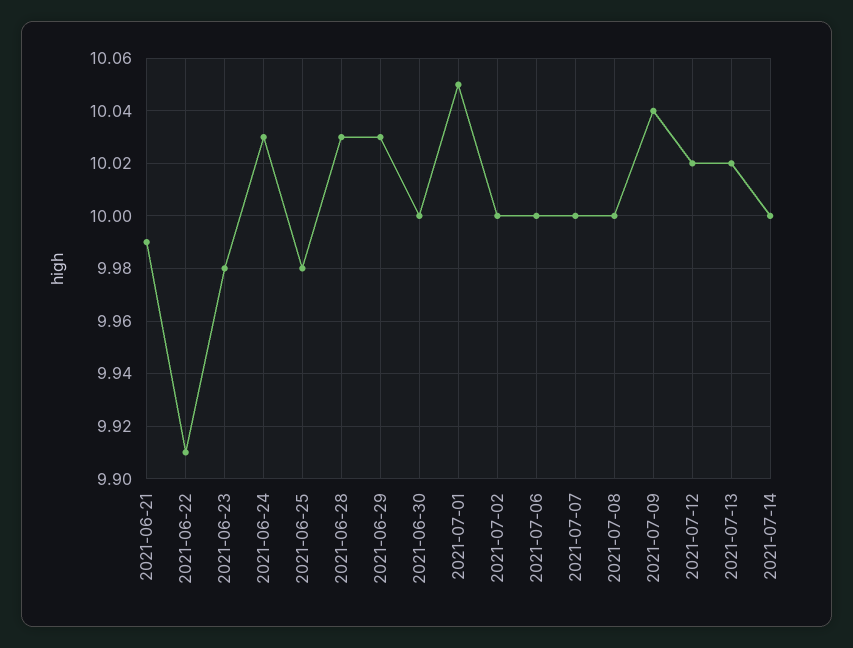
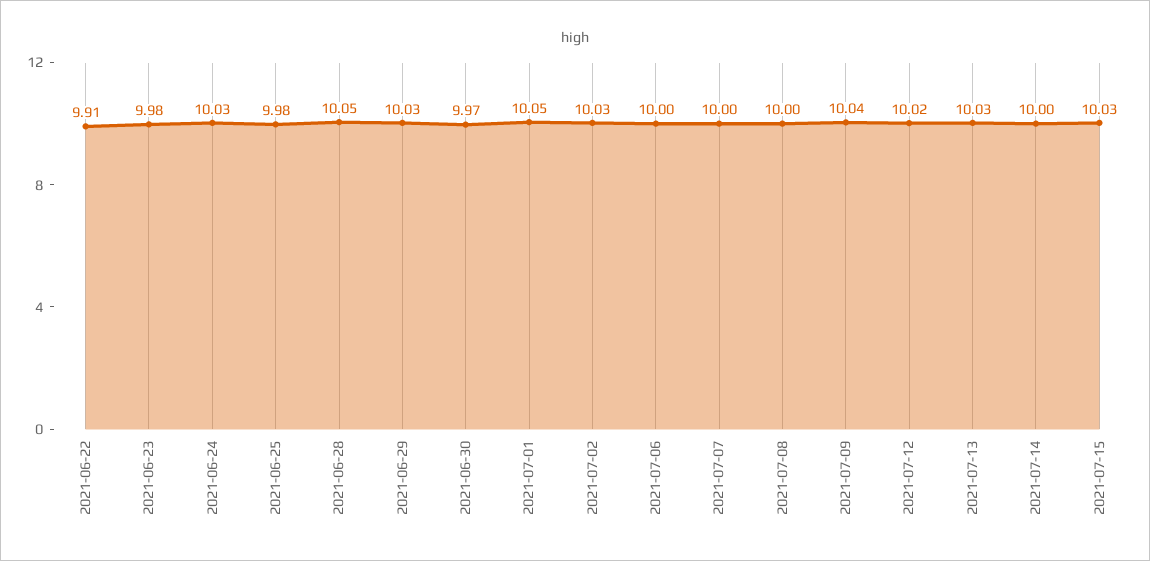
2021-06-21: 9.99 -> none
2021-06-28: 10.03 -> 10.05
2021-06-30: 10 -> 9.97
2021-07-02: 10 -> 10.03
2021-07-13: 10.02 -> 10.03
2021-07-15: none -> 10.03

